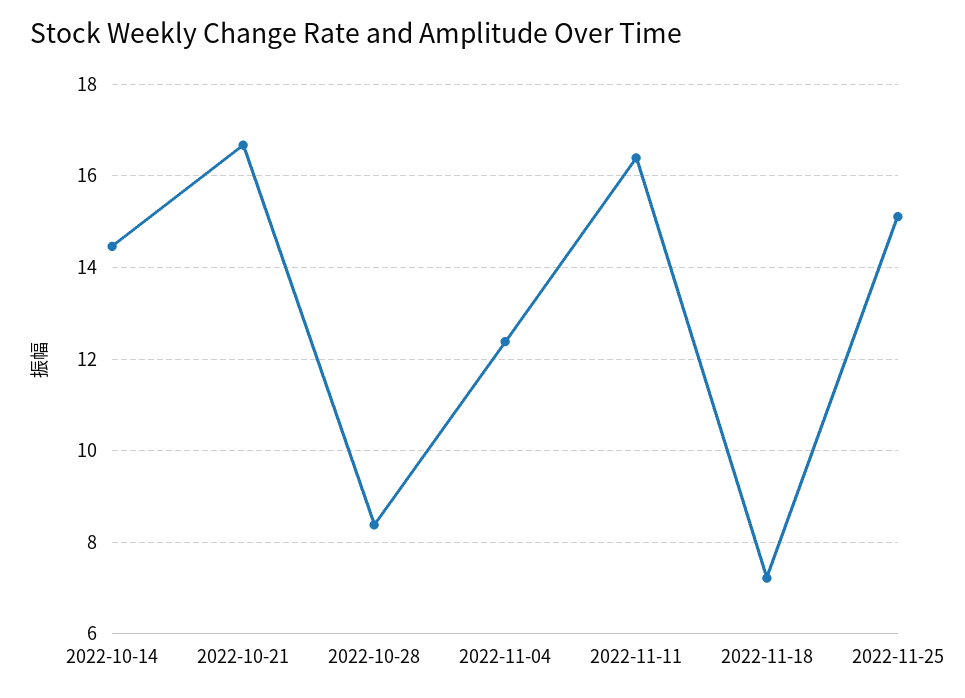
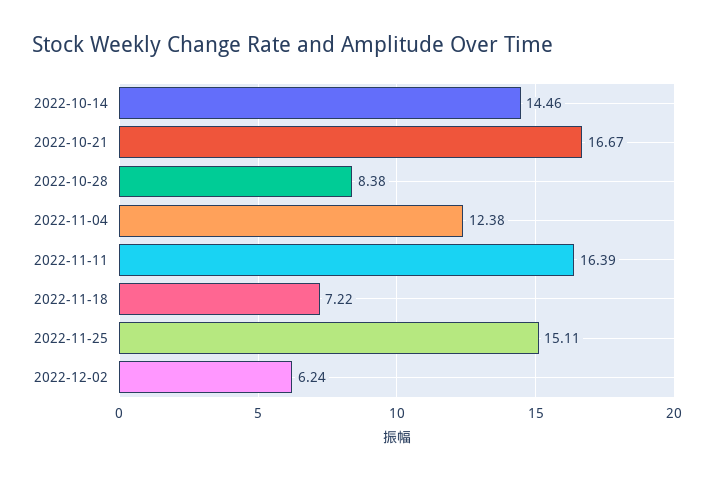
2022-12-02: none -> 6.24

